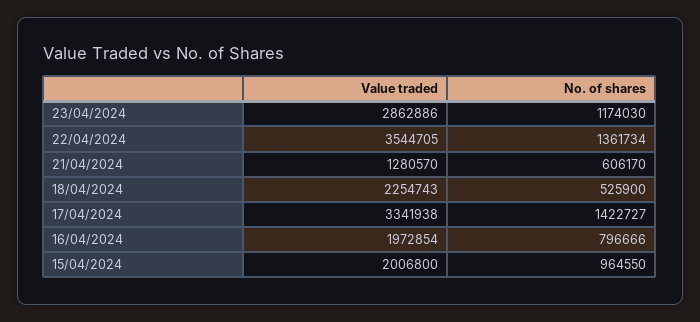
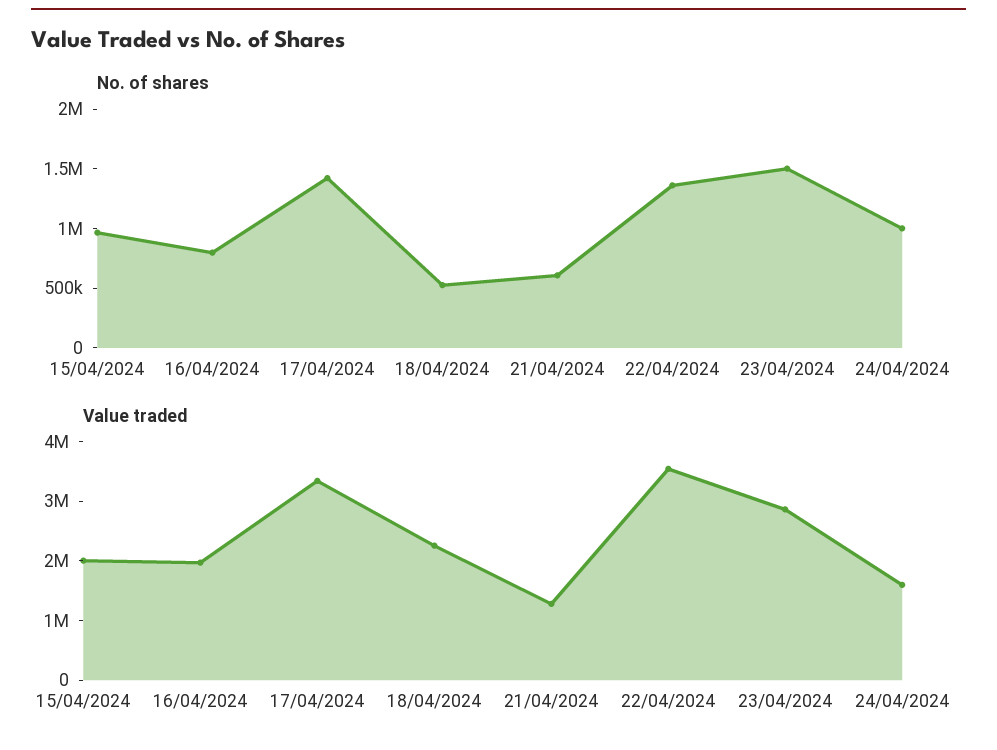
No. of shares, 23/04/2024: 1174030 -> 1500000
No. of shares, 24/04/2024: none -> 1000000
Value traded, 24/04/2024: none -> 1600000

